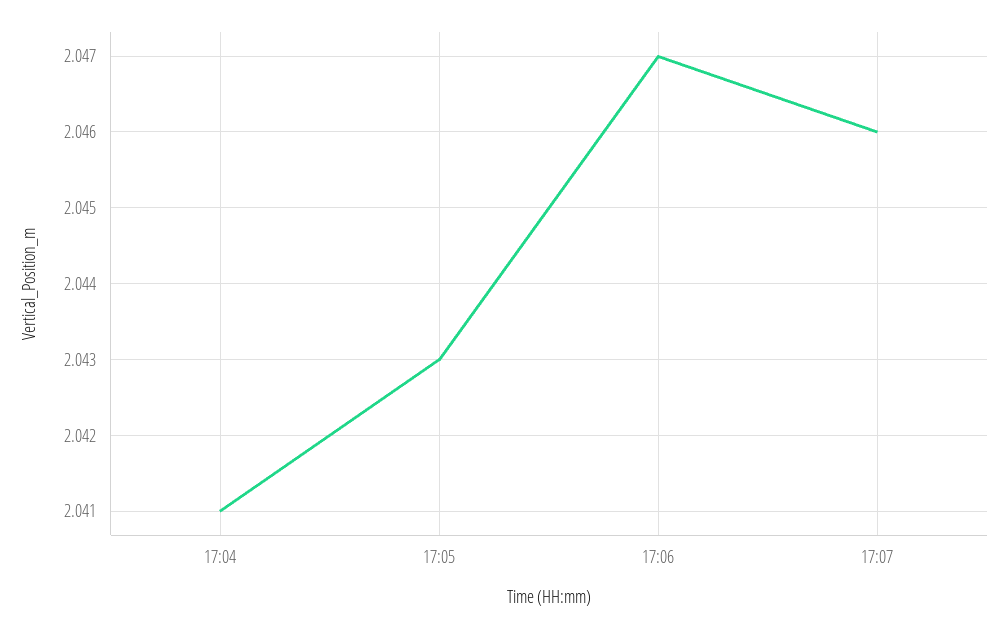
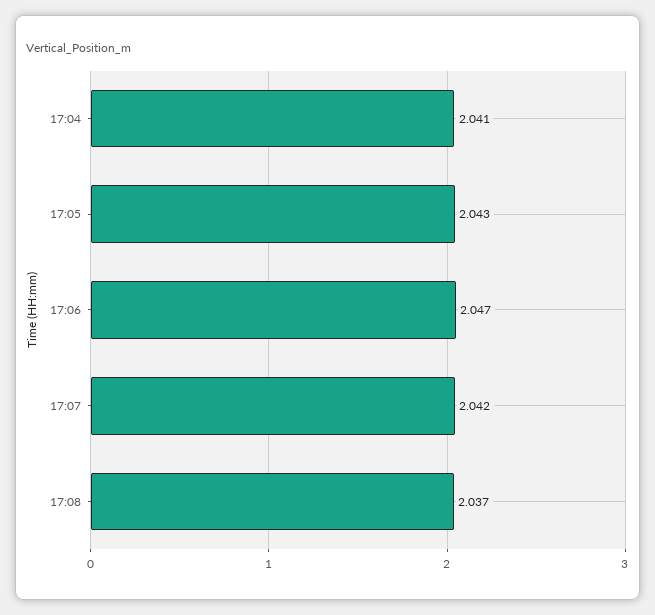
17:07: 2.046 -> 2.042
17:08: none -> 2.037

